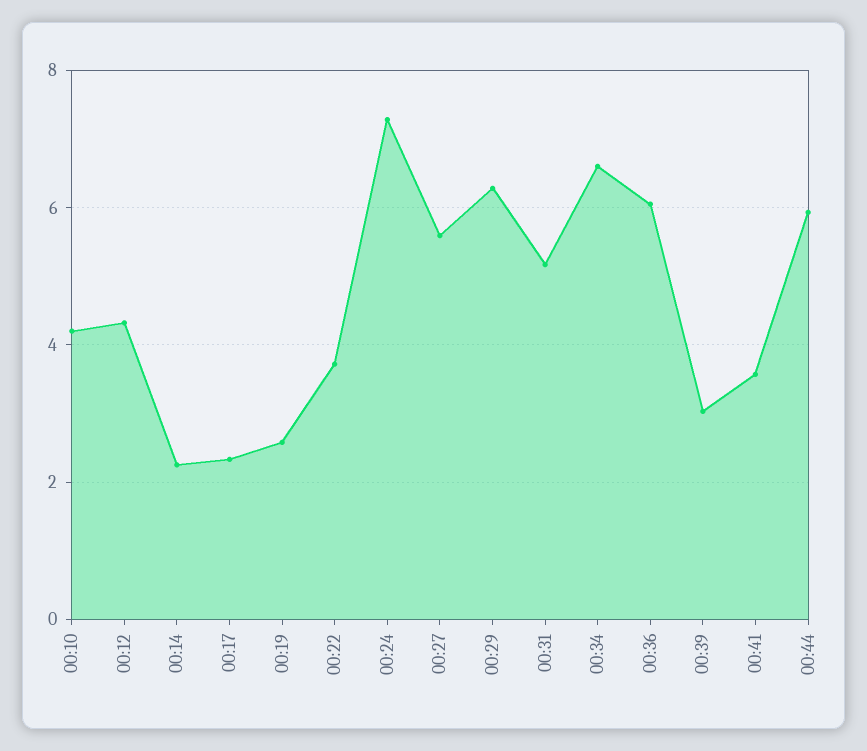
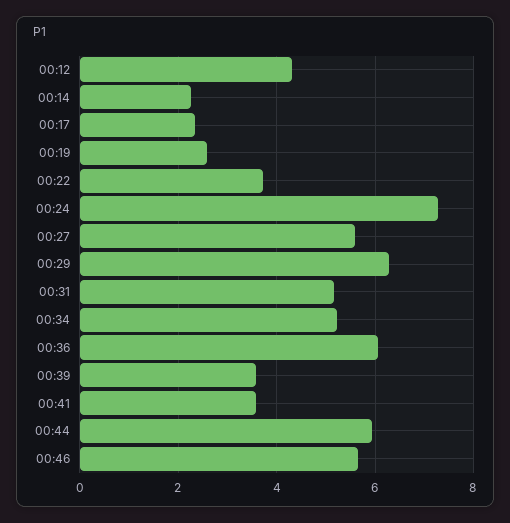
00:10: 4.2 -> none
00:34: 6.6 -> 5.2
00:39: 3 -> 3.6
00:46: none -> 5.6

